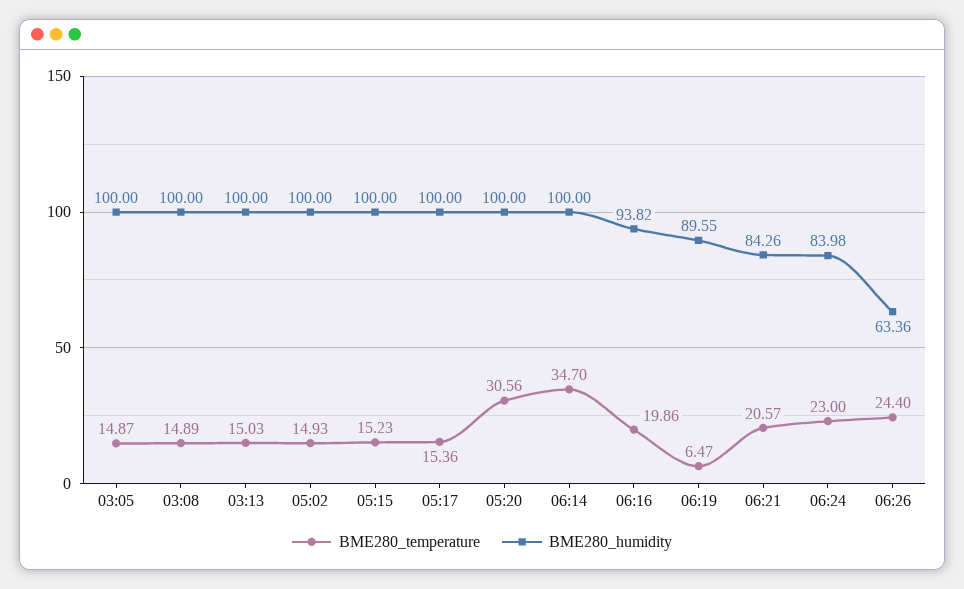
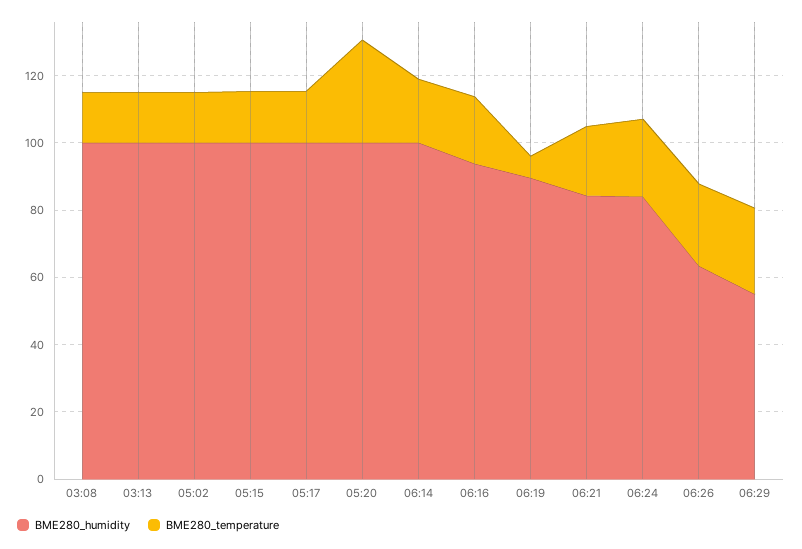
BME280_temperature, 03:05: 14.87 -> none
BME280_humidity, 03:05: 100 -> none
BME280_temperature, 06:14: 34.7 -> 20
BME280_humidity, 06:29: none -> 55
BME280_temperature, 06:29: none -> 25

